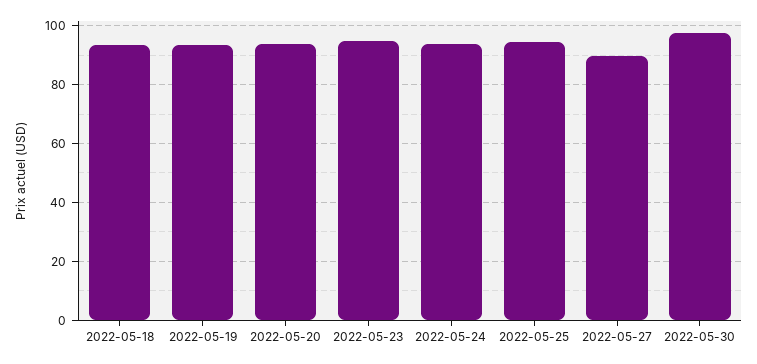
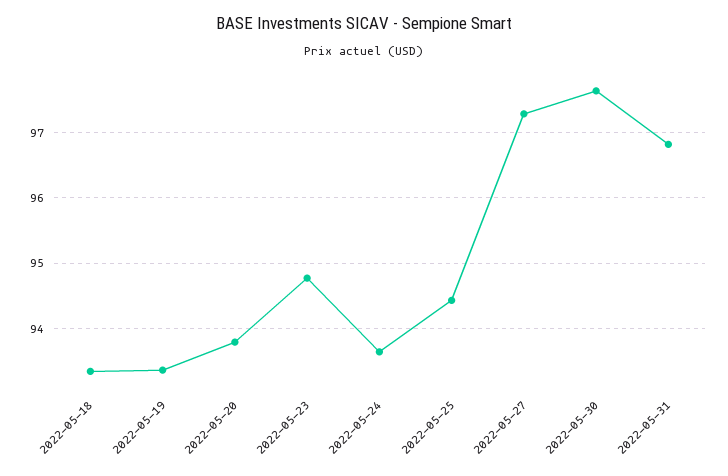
2022-05-27: 90 -> 97.3
2022-05-31: none -> 96.8

